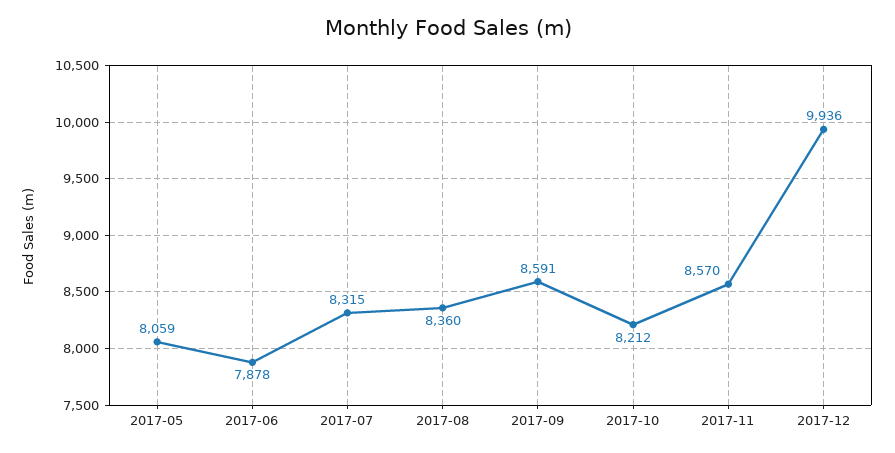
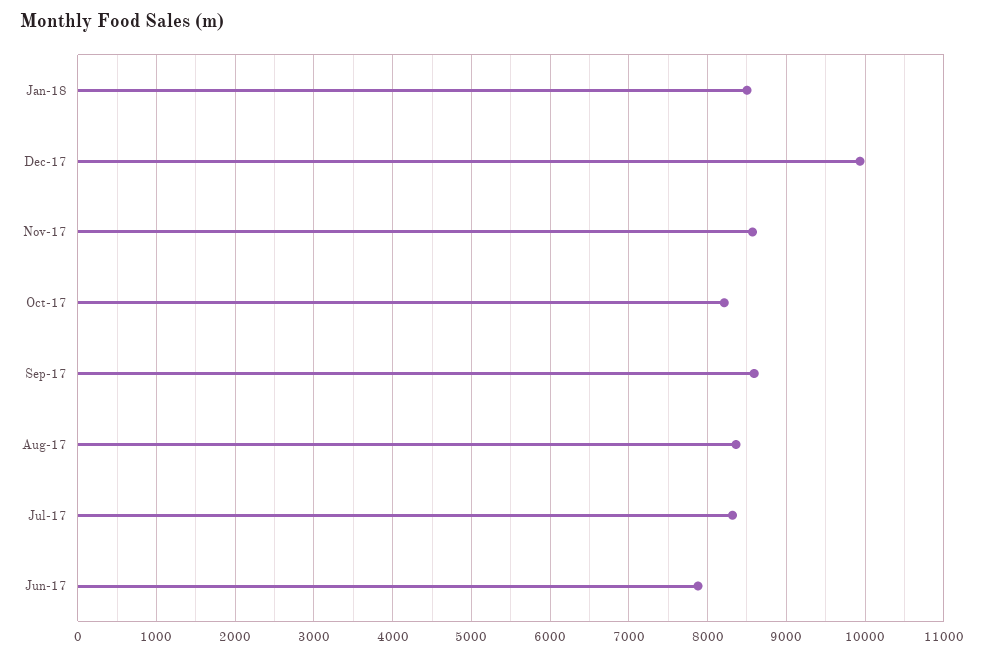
2017-05: 8059 -> none
Jan-18: none -> 8500

